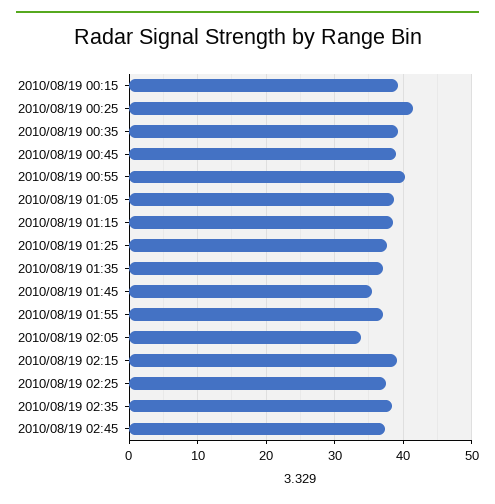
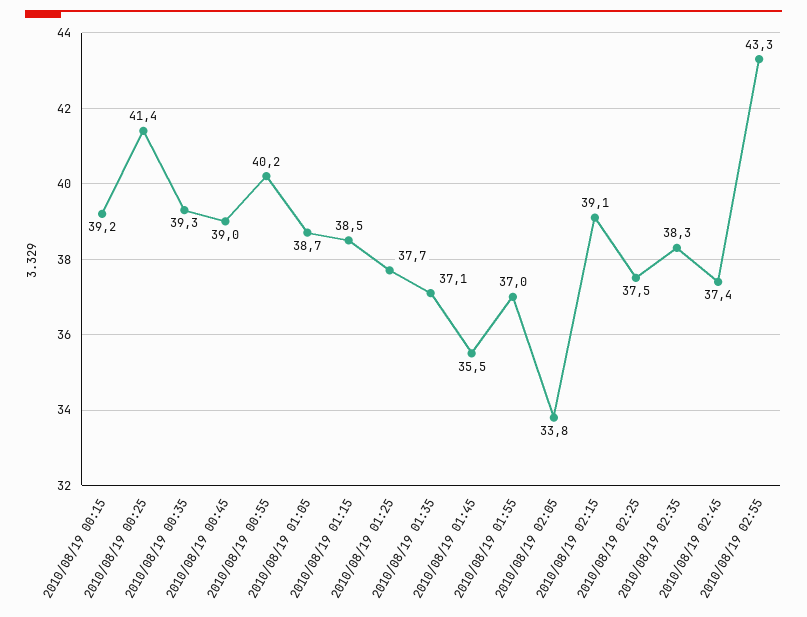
2010/08/19 02:55: none -> 43.3

